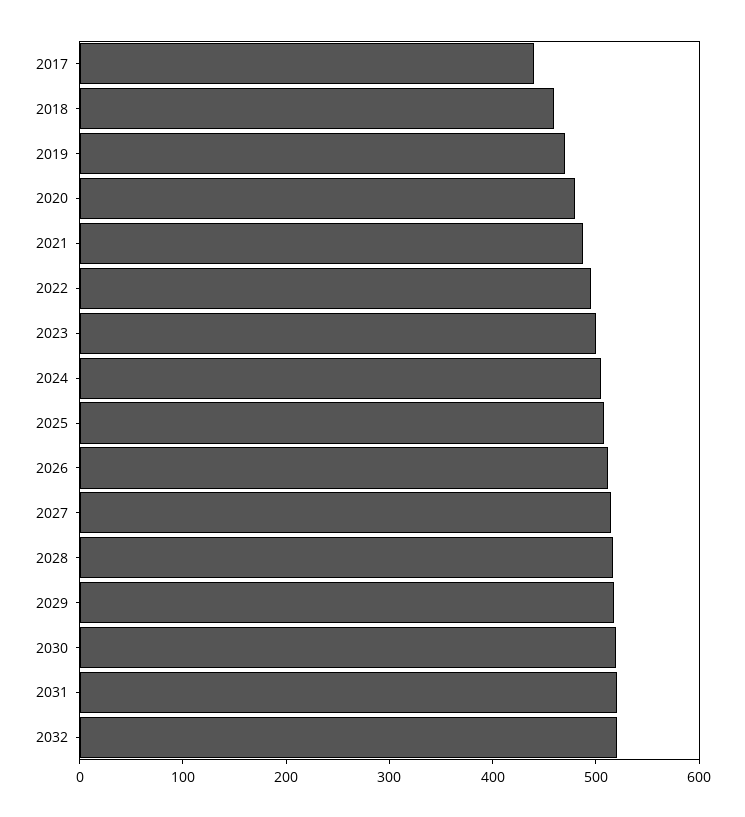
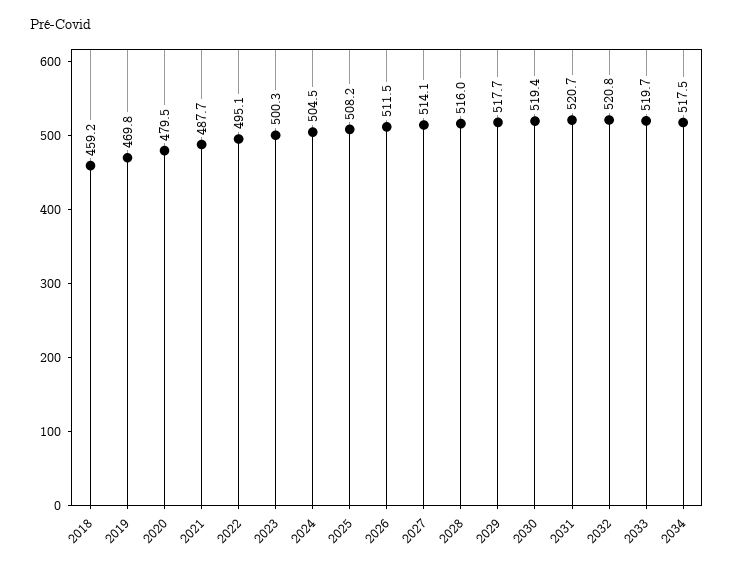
2017: 440 -> none
2033: none -> 519.7
2034: none -> 517.5

